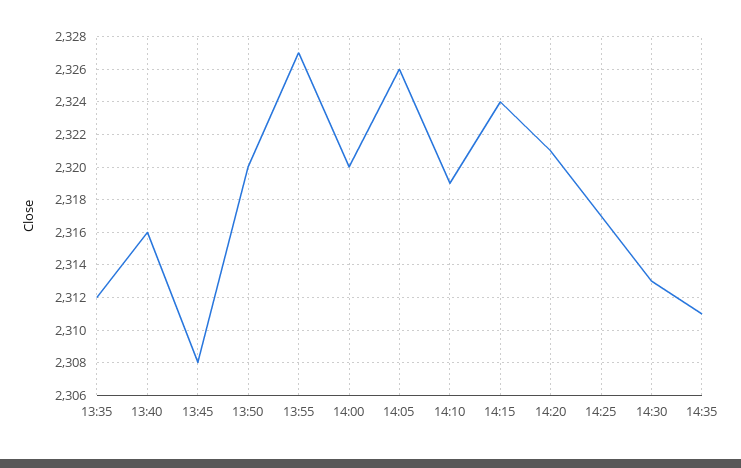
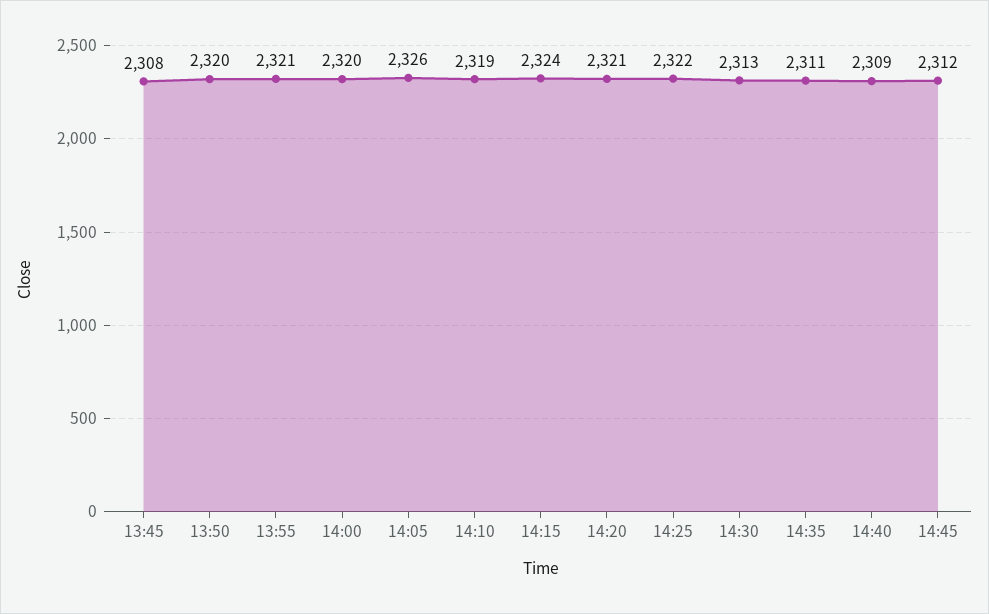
13:35: 2312 -> none
13:40: 2316 -> none
13:55: 2327 -> 2321
14:25: 2317 -> 2322
14:40: none -> 2309
14:45: none -> 2312

